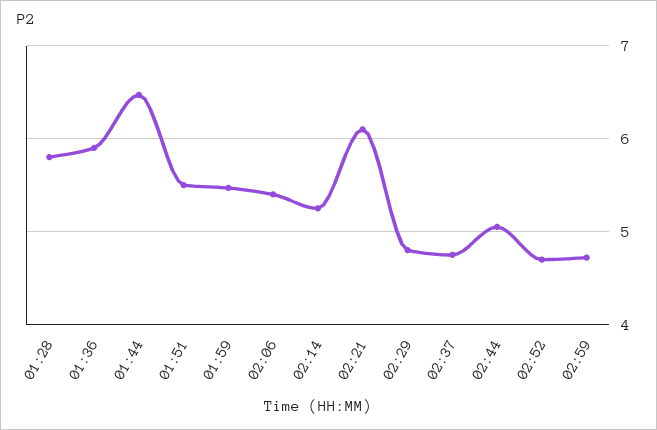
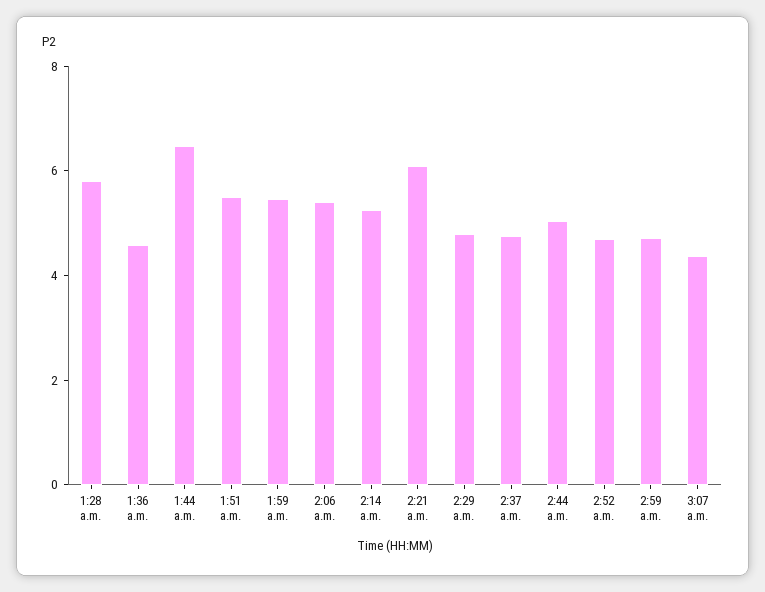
01:36: 5.9 -> 4.5
3:07 a.m.: none -> 4.5

